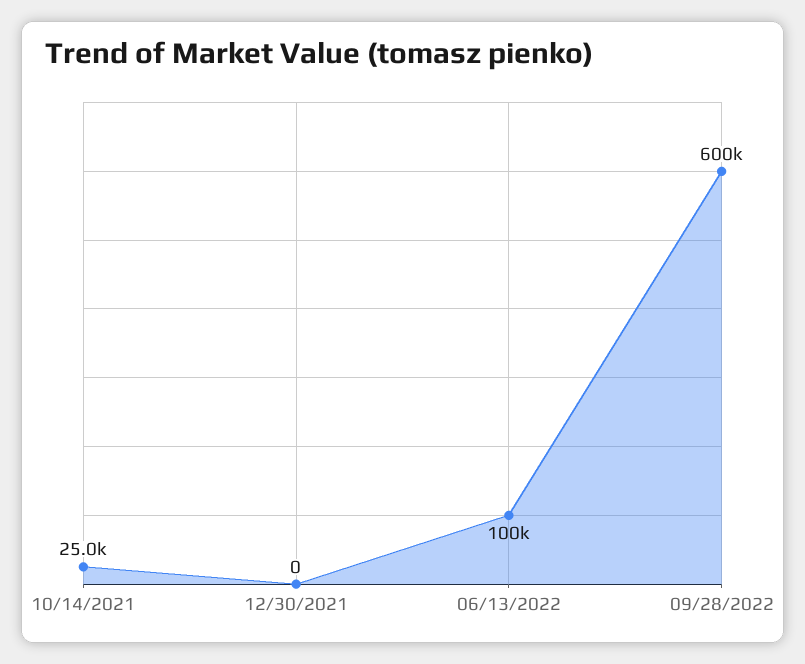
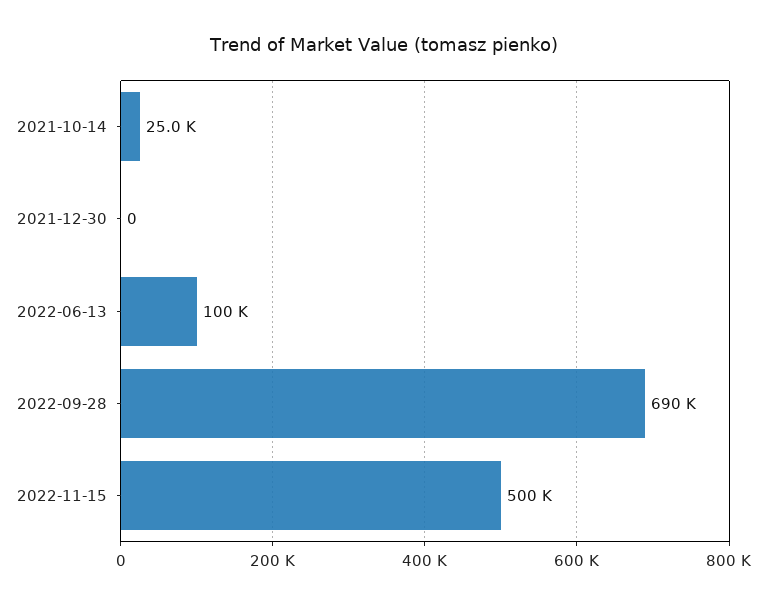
09/28/2022: 600000 -> 690000
2022-11-15: none -> 500000

